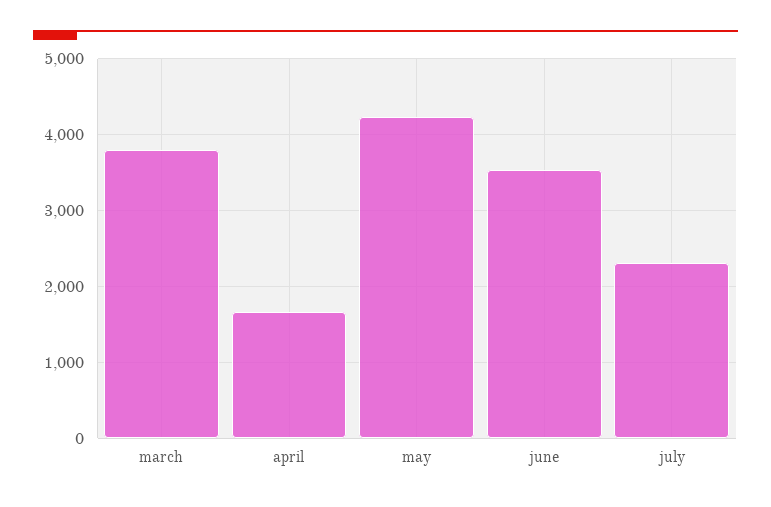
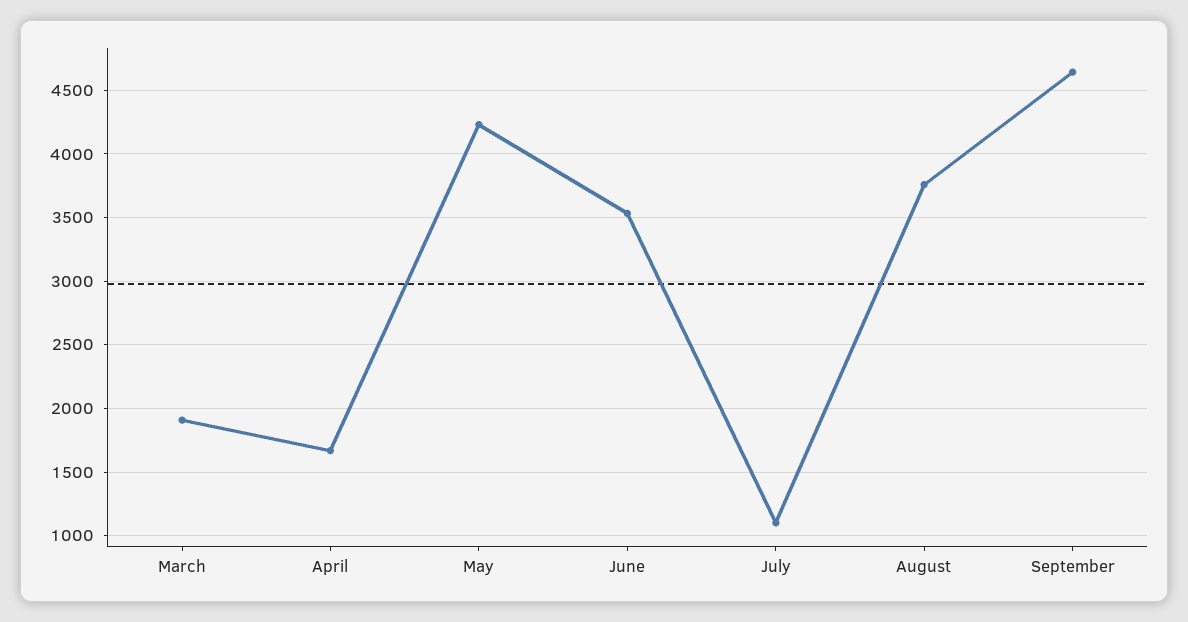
march: 3800 -> 1900
july: 2300 -> 1100
August: none -> 3750
September: none -> 4650

